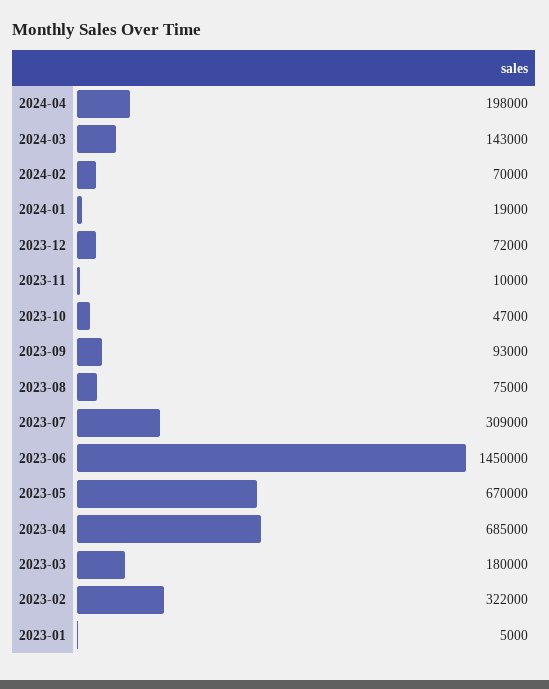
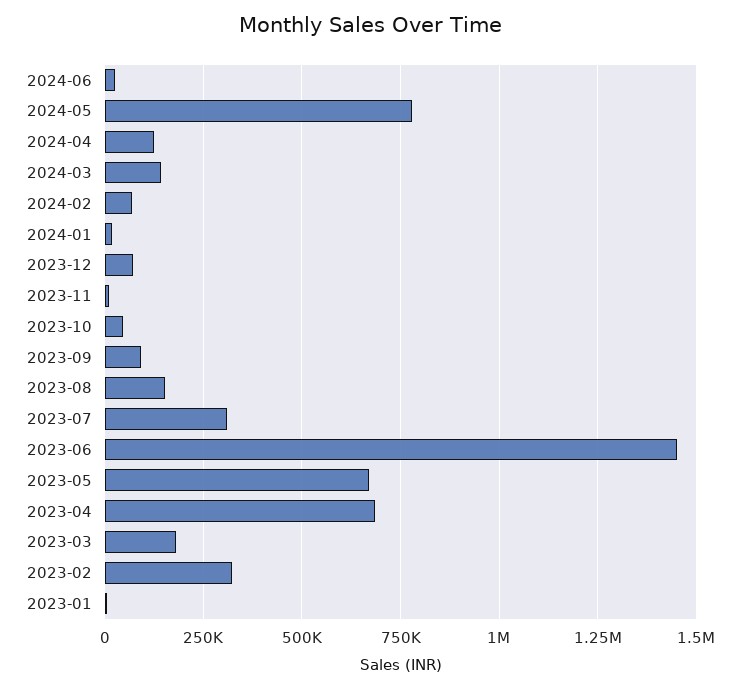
2024-04: 198000 -> 125000
2023-08: 75000 -> 150000
2024-06: none -> 25000
2024-05: none -> 775000

